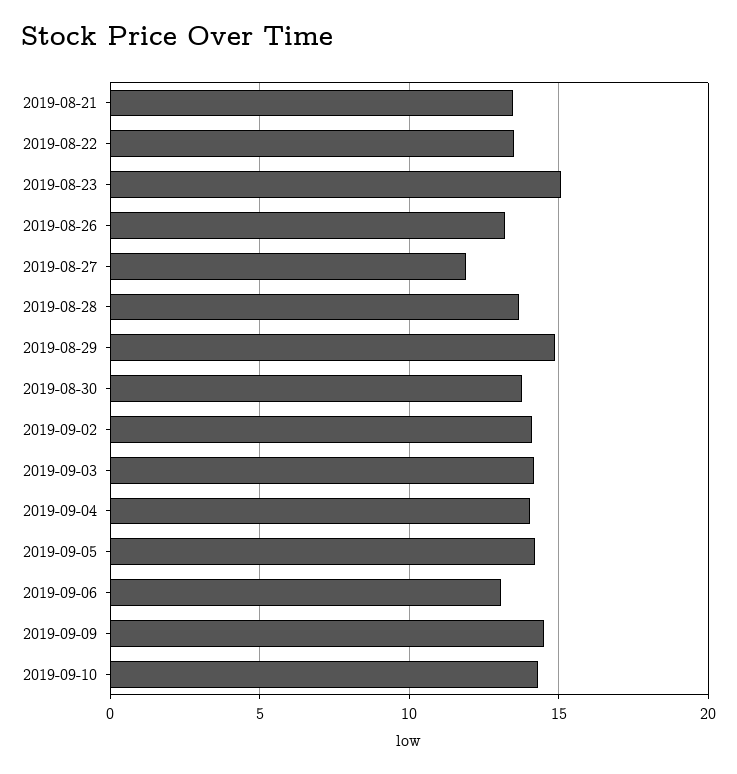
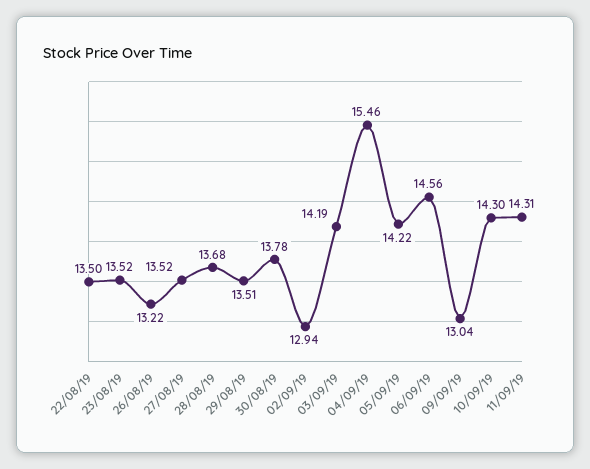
2019-08-21: 13.5 -> none
2019-08-23: 15 -> 13.52
2019-08-27: 12 -> 13.52
2019-08-29: 15 -> 13.51
2019-09-02: 14 -> 12.94
2019-09-04: 14 -> 15.46
2019-09-06: 13 -> 14.56
2019-09-09: 14.5 -> 13.04
11/09/19: none -> 14.31

